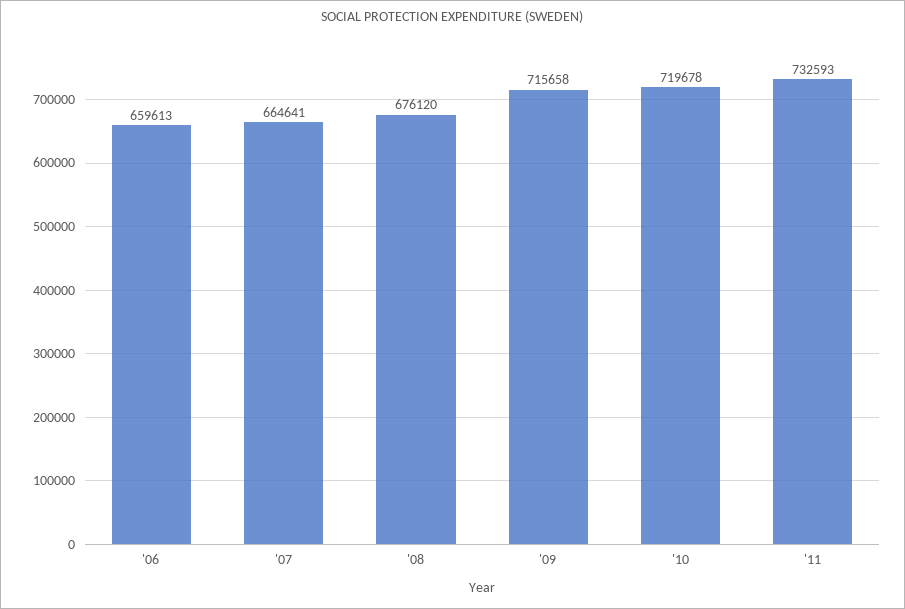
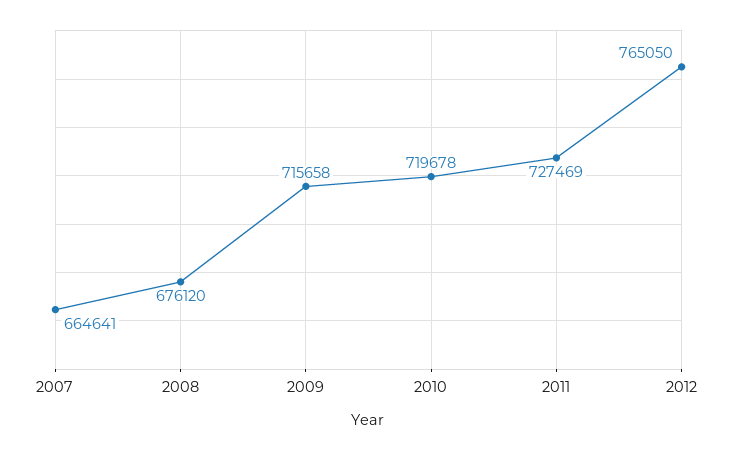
'06: 659613 -> none
'11: 732593 -> 727469
2012: none -> 765050

